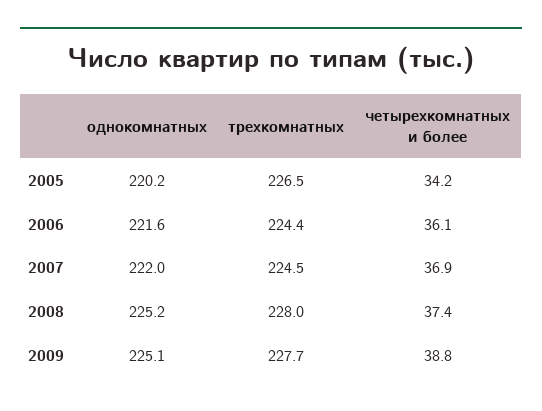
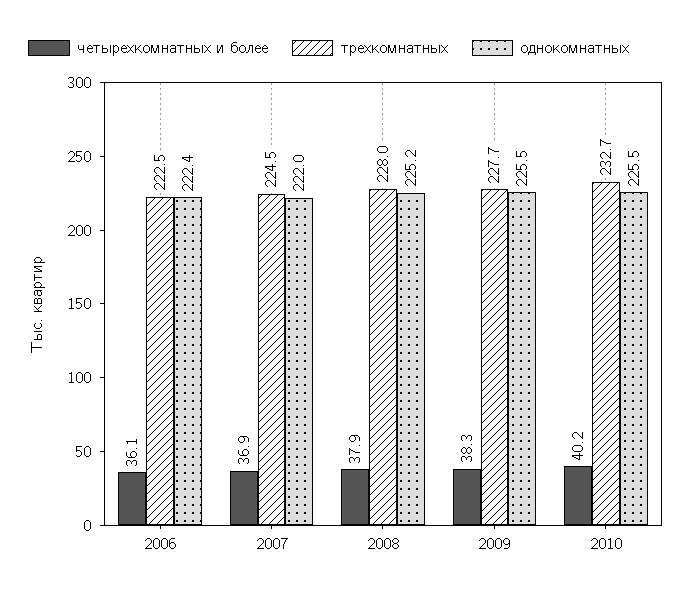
однокомнатных, 2005: 220.2 -> none
трехкомнатных, 2005: 226.5 -> none
четырехкомнатных и более, 2005: 34.2 -> none
однокомнатных, 2006: 221.6 -> 222.4
трехкомнатных, 2006: 224.4 -> 222.5
четырехкомнатных и более, 2008: 37.4 -> 37.9
однокомнатных, 2009: 225.1 -> 225.5
четырехкомнатных и более, 2009: 38.8 -> 38.3
четырехкомнатных и более, 2010: none -> 40.2
трехкомнатных, 2010: none -> 232.7
однокомнатных, 2010: none -> 225.5

